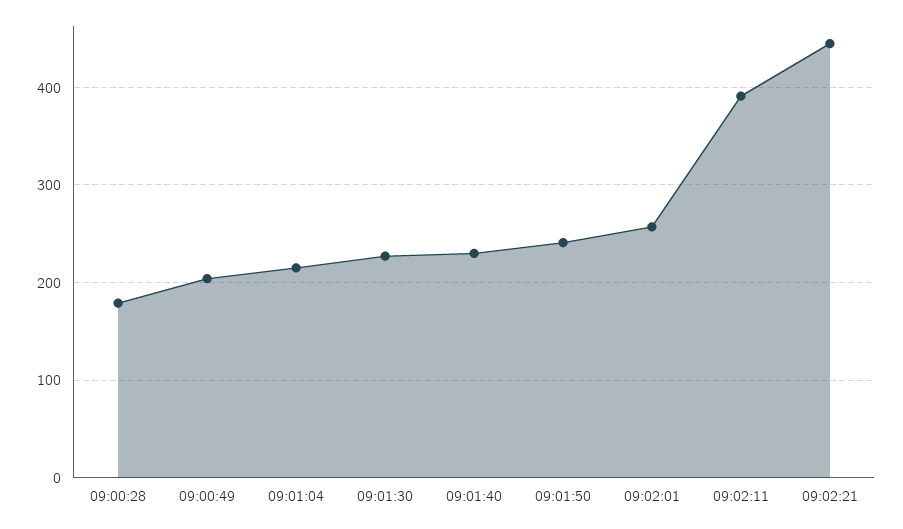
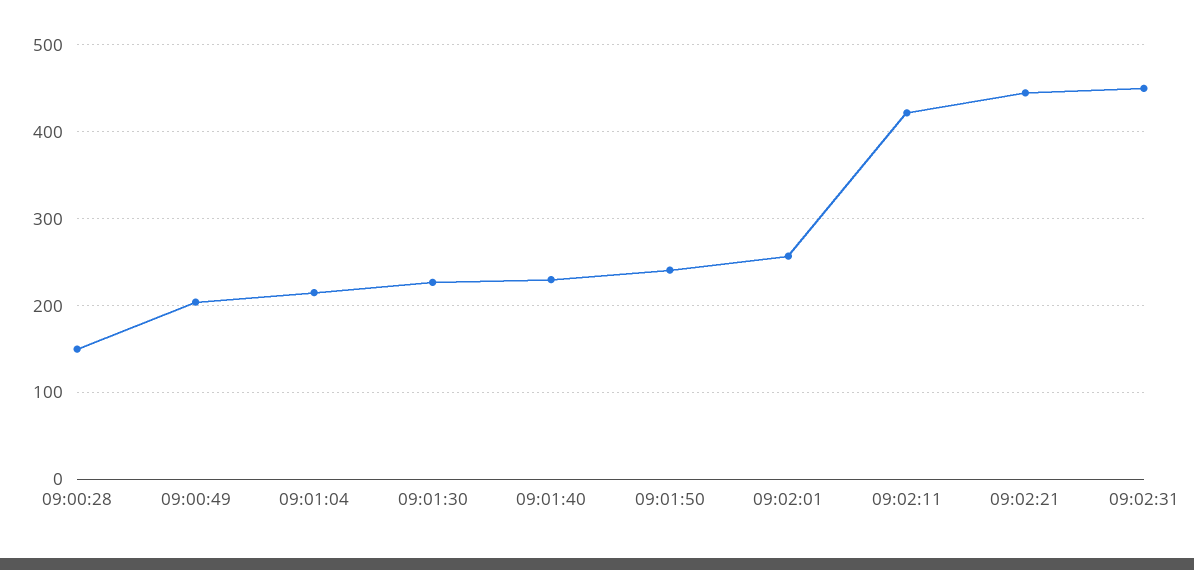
09:00:28: 180 -> 150
09:02:11: 390 -> 420
09:02:31: none -> 450

